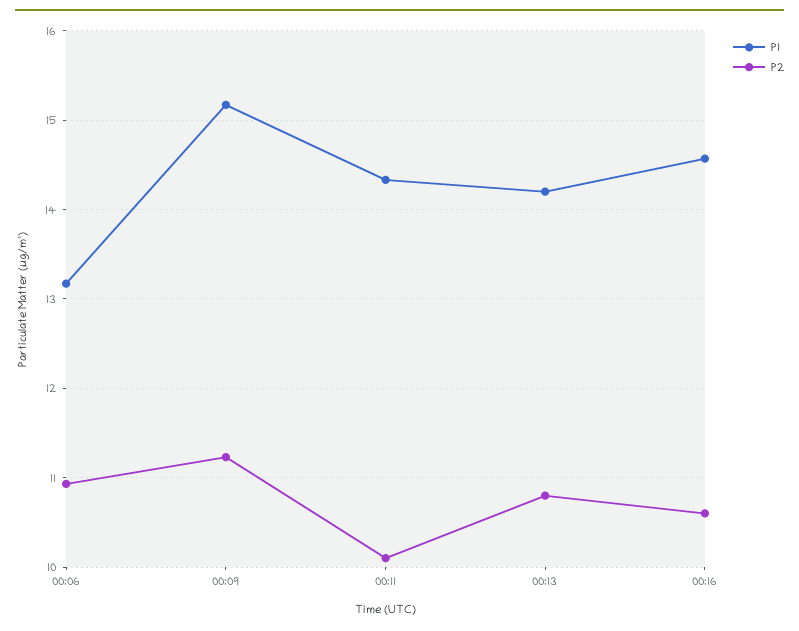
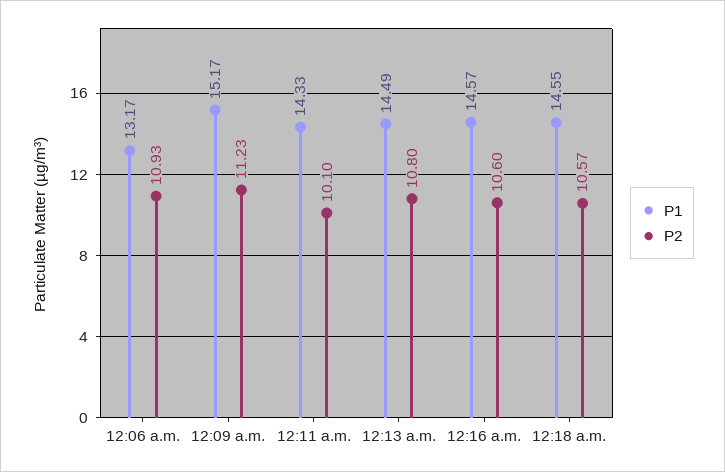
P1, 00:13: 14.2 -> 14.49
P1, 12:18 a.m.: none -> 14.55
P2, 12:18 a.m.: none -> 10.57

